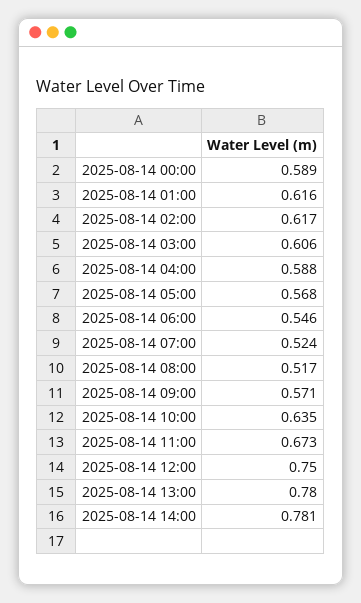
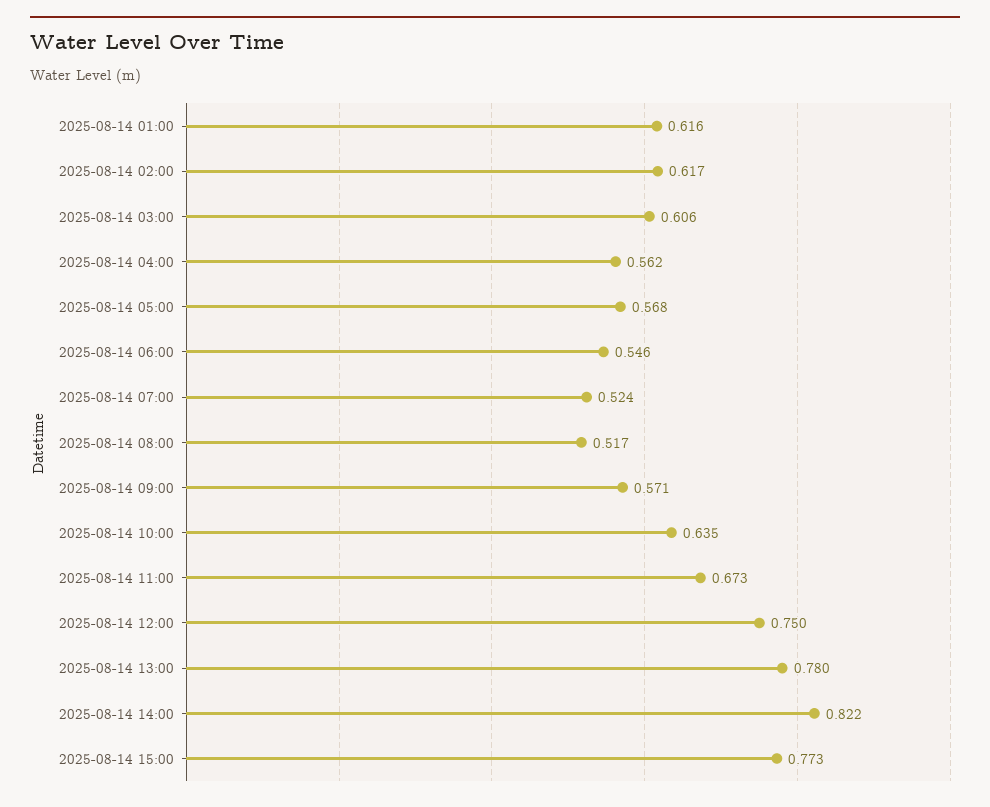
2025-08-14 00:00: 0.589 -> none
2025-08-14 04:00: 0.588 -> 0.562
2025-08-14 14:00: 0.781 -> 0.822
2025-08-14 15:00: none -> 0.773

